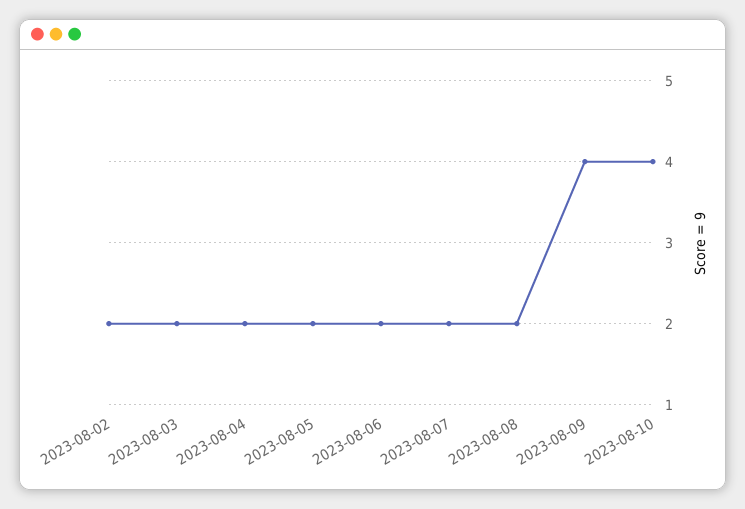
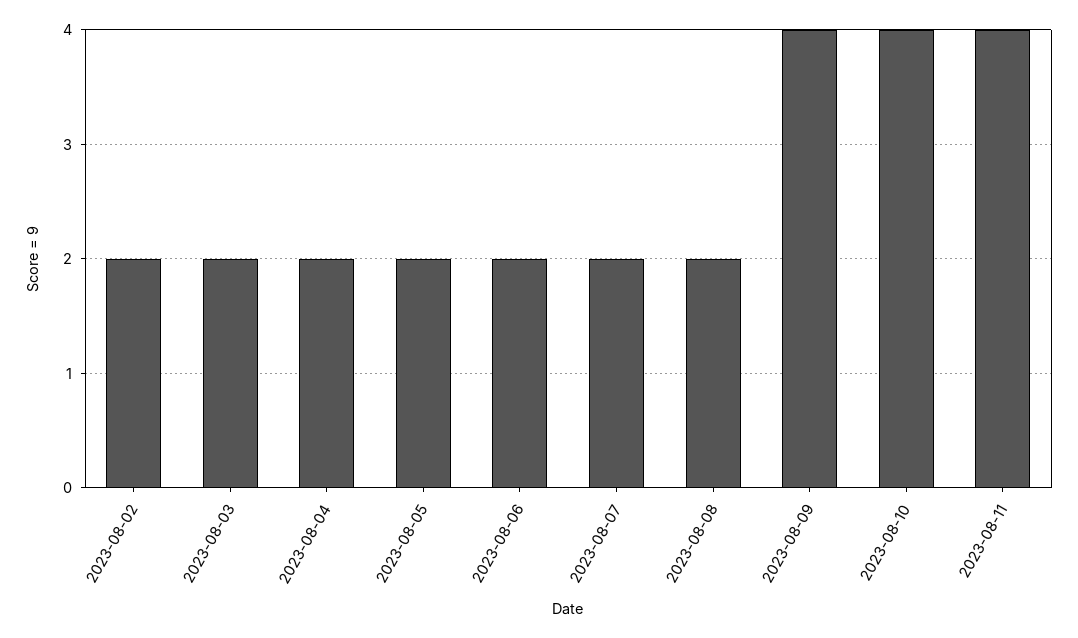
2023-08-11: none -> 4

